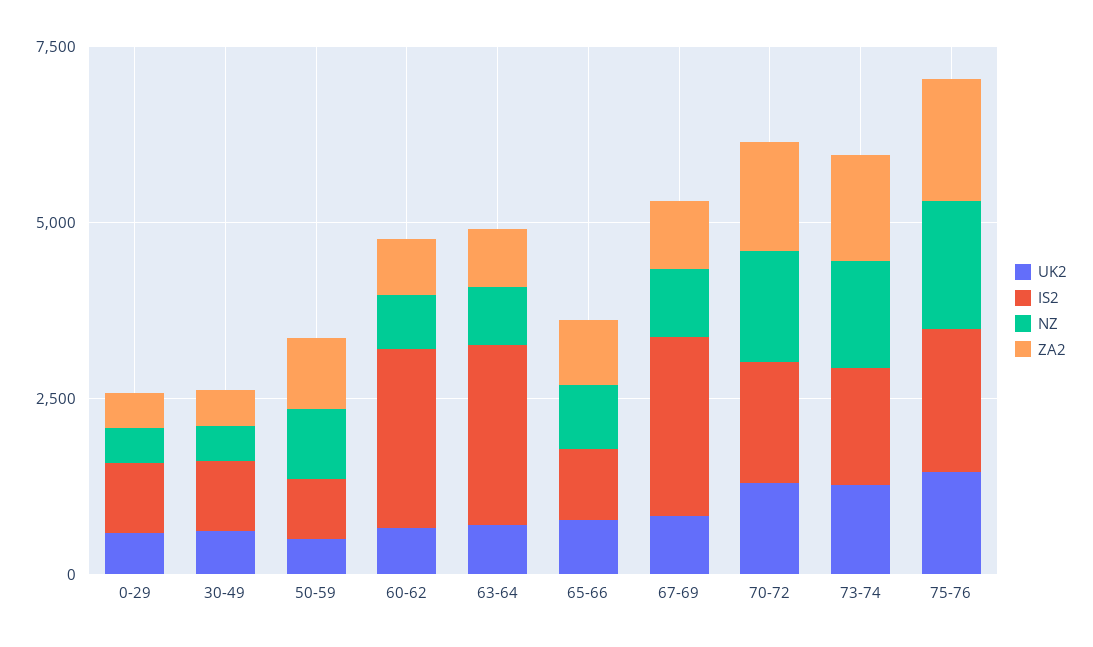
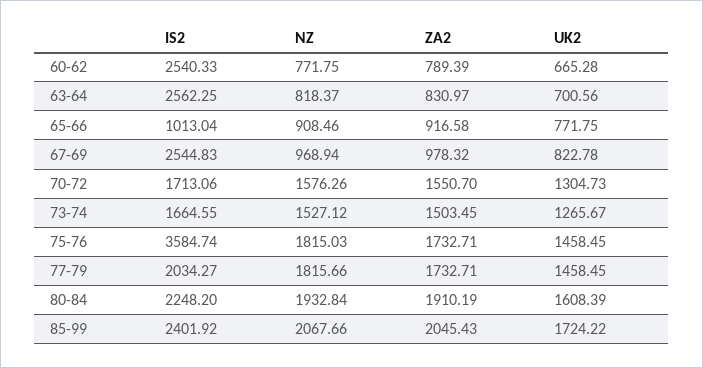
UK2, 0-29: 500 -> none
IS2, 0-29: 1000 -> none
NZ, 0-29: 500 -> none
ZA2, 0-29: 500 -> none
UK2, 30-49: 500 -> none
IS2, 30-49: 1000 -> none
NZ, 30-49: 500 -> none
ZA2, 30-49: 500 -> none
UK2, 50-59: 500 -> none
IS2, 50-59: 1000 -> none
NZ, 50-59: 1000 -> none
ZA2, 50-59: 1000 -> none
IS2, 75-76: 2000 -> 3584.74
IS2, 77-79: none -> 2034.27
NZ, 77-79: none -> 1815.66
ZA2, 77-79: none -> 1732.71
UK2, 77-79: none -> 1458.45
IS2, 80-84: none -> 2248.2
NZ, 80-84: none -> 1932.84
ZA2, 80-84: none -> 1910.19
UK2, 80-84: none -> 1608.39
IS2, 85-99: none -> 2401.92
NZ, 85-99: none -> 2067.66
ZA2, 85-99: none -> 2045.43
UK2, 85-99: none -> 1724.22

